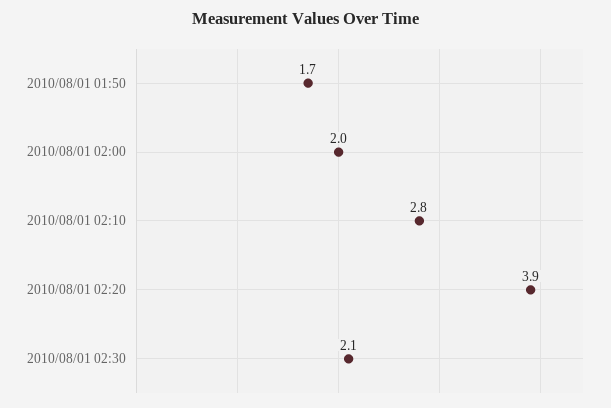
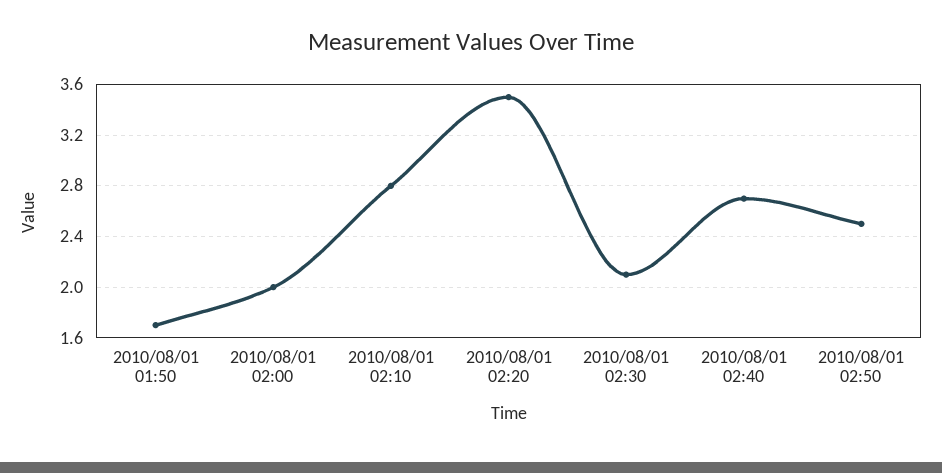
2010/08/01 02:20: 3.9 -> 3.5
2010/08/01 02:40: none -> 2.7
2010/08/01 02:50: none -> 2.5

